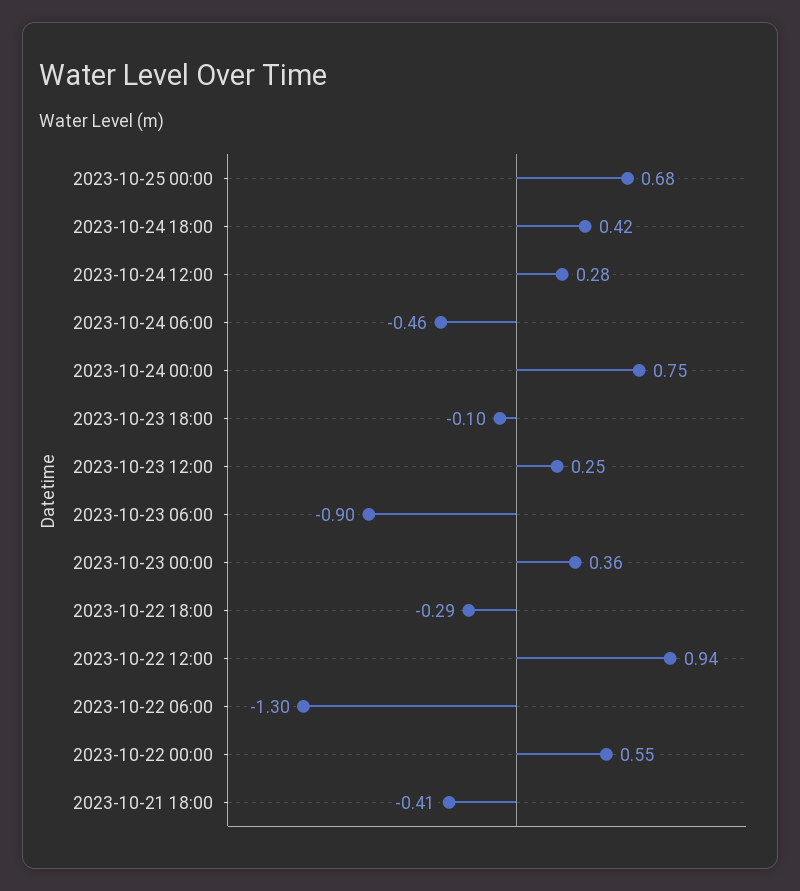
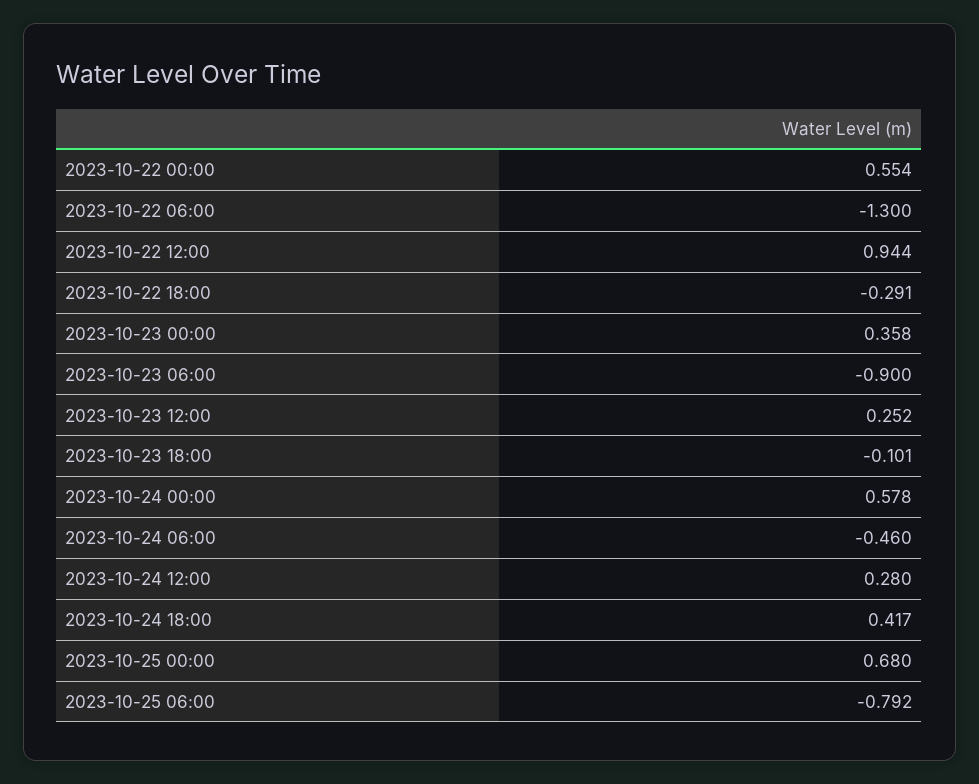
2023-10-24 00:00: 0.75 -> 0.578
2023-10-21 18:00: -0.41 -> none
2023-10-25 06:00: none -> -0.792

